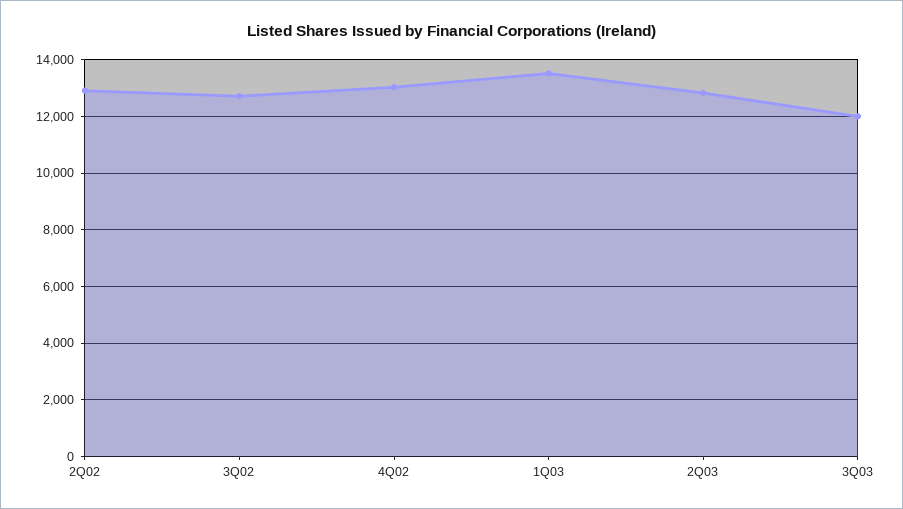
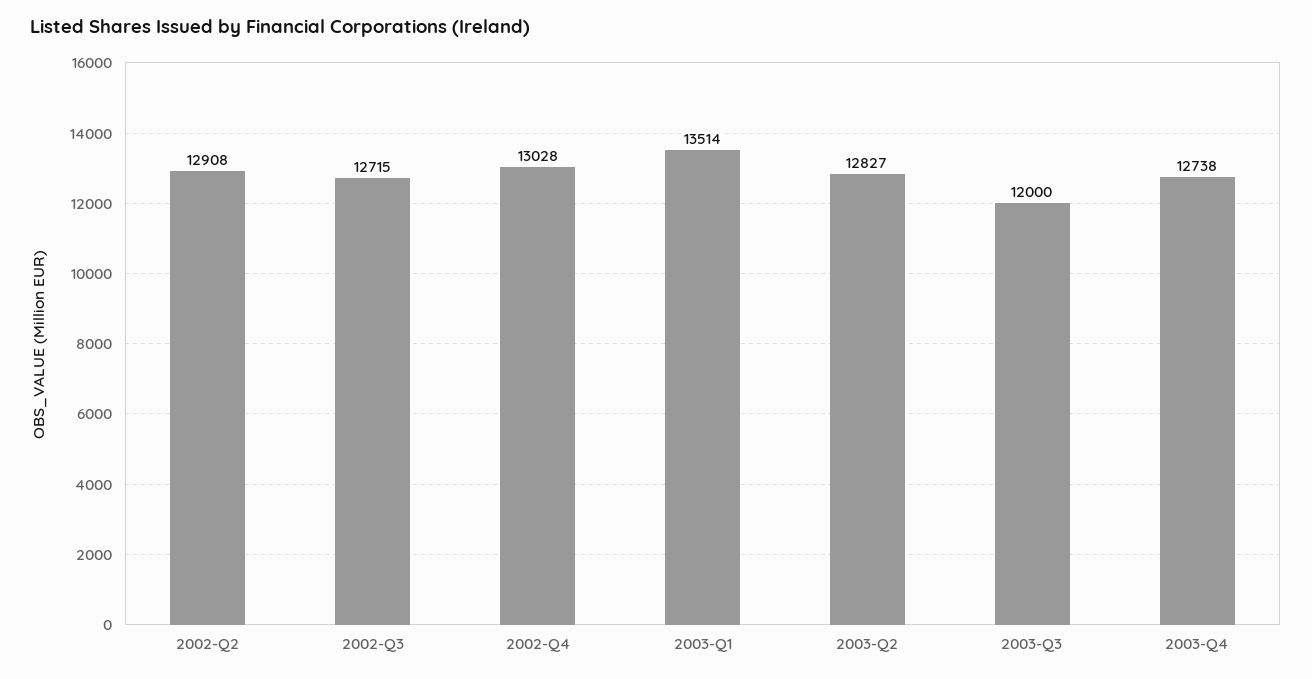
2003-Q4: none -> 12738

